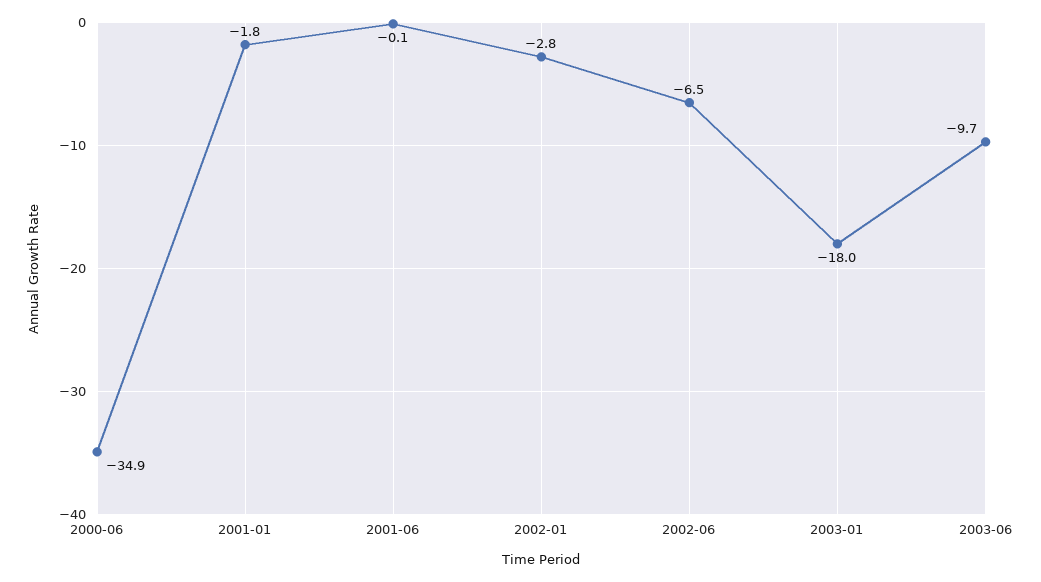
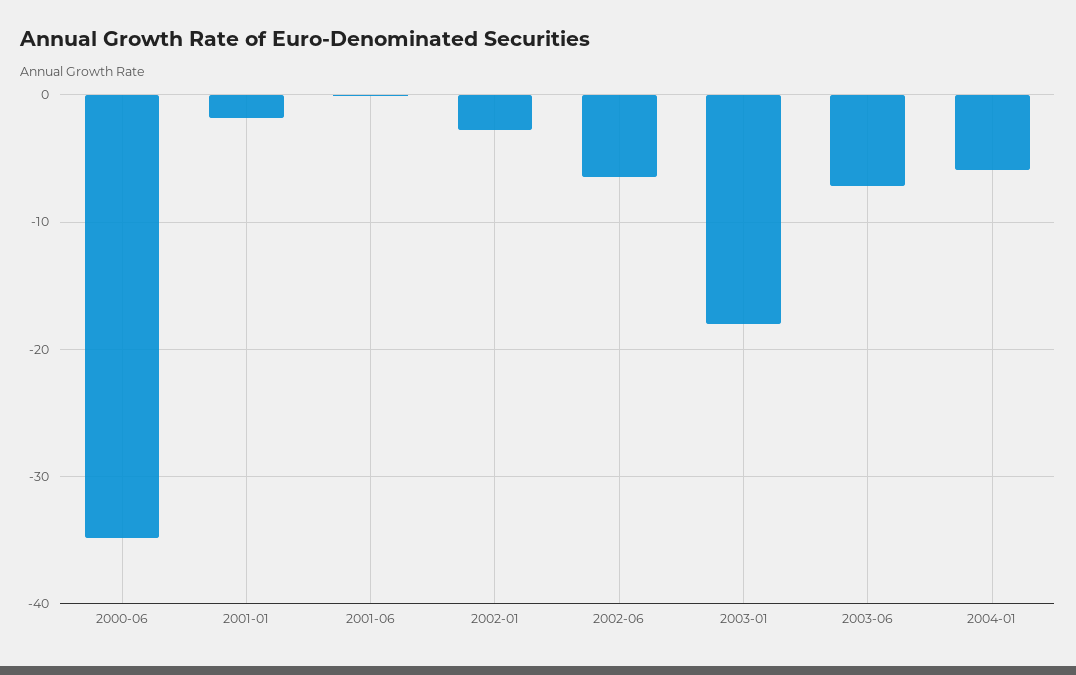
2003-06: -9.7 -> -7
2004-01: none -> -6

